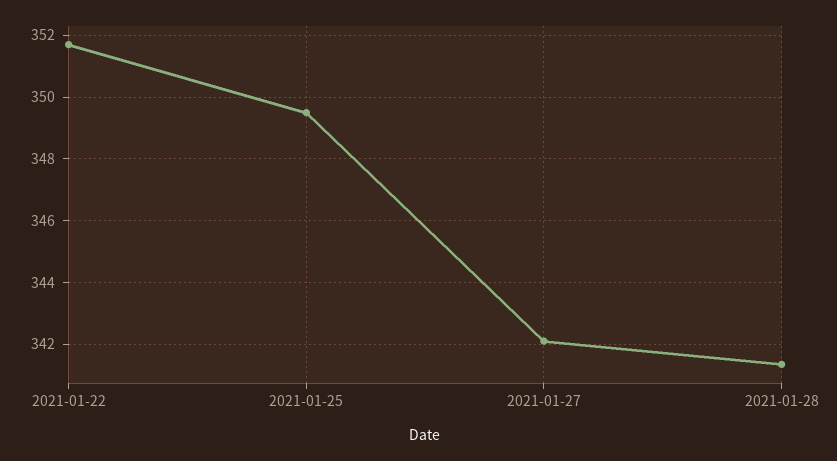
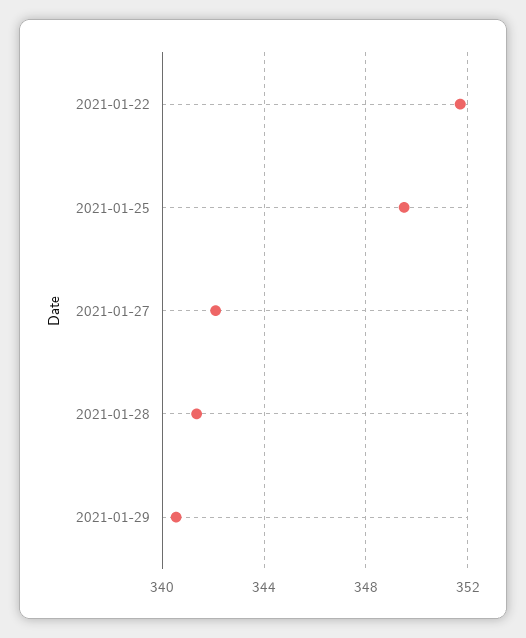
2021-01-29: none -> 340.5

